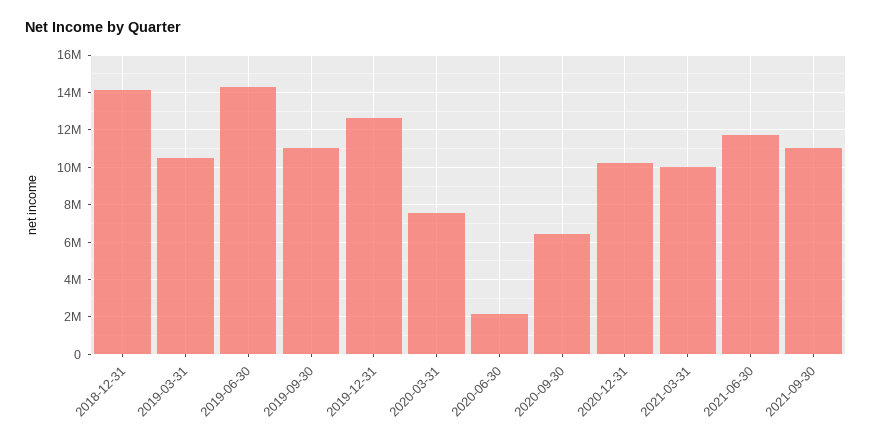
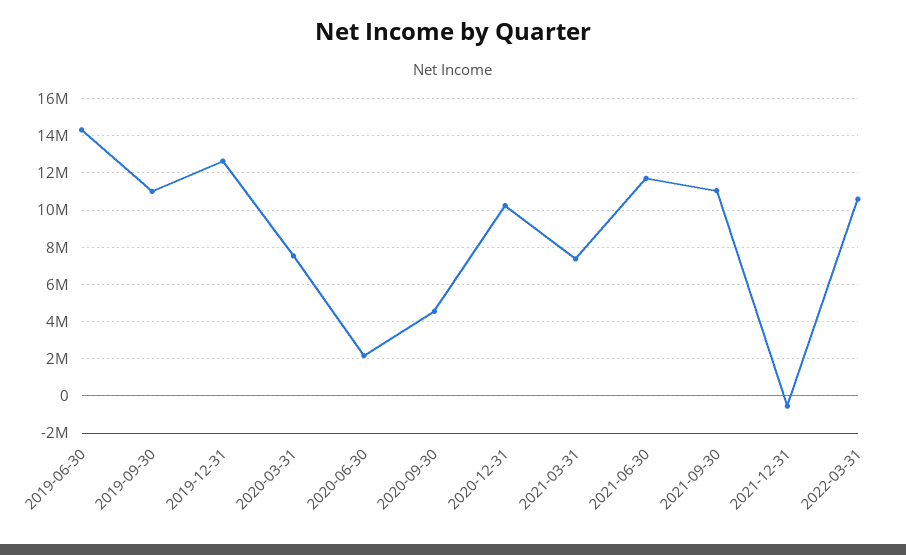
2018-12-31: 14000000 -> none
2019-03-31: 10500000 -> none
2020-09-30: 6500000 -> 4500000
2021-03-31: 10000000 -> 7500000
2021-12-31: none -> -500000
2022-03-31: none -> 10500000

